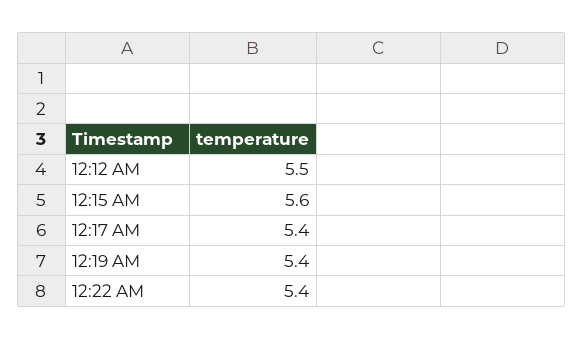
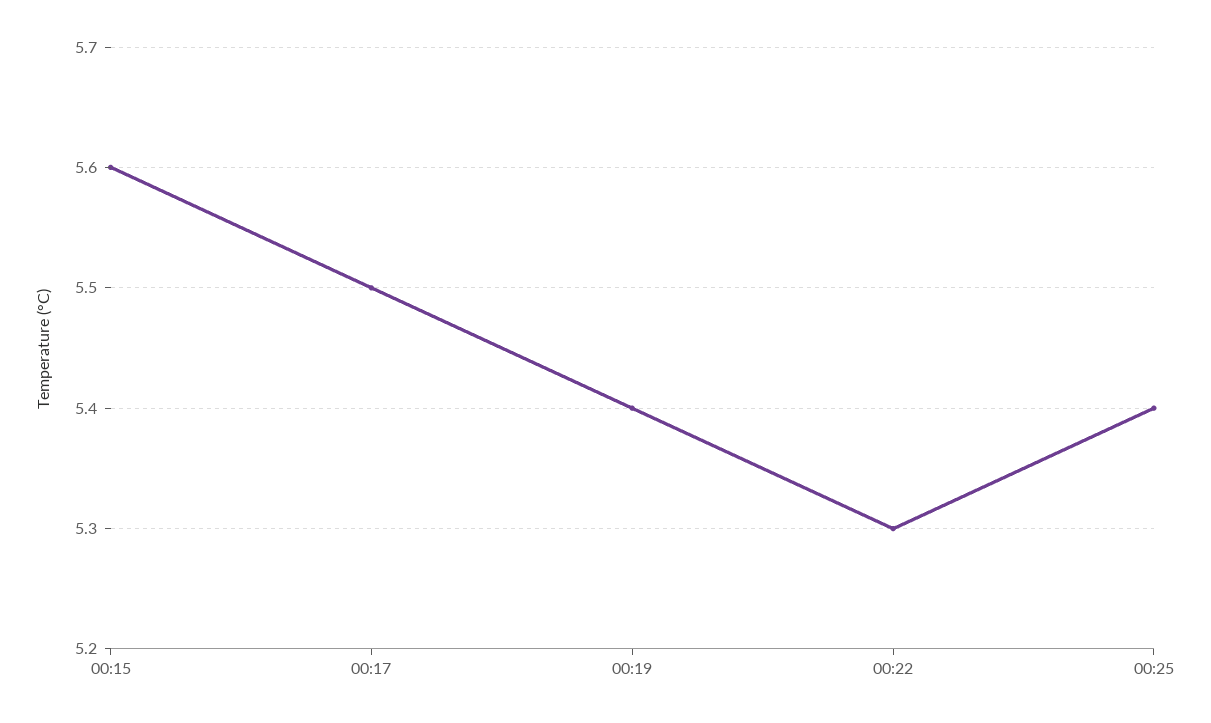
12:12 AM: 5.5 -> none
12:17 AM: 5.4 -> 5.5
12:22 AM: 5.4 -> 5.3
00:25: none -> 5.4

